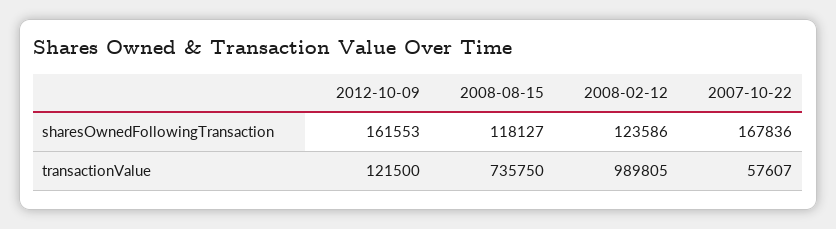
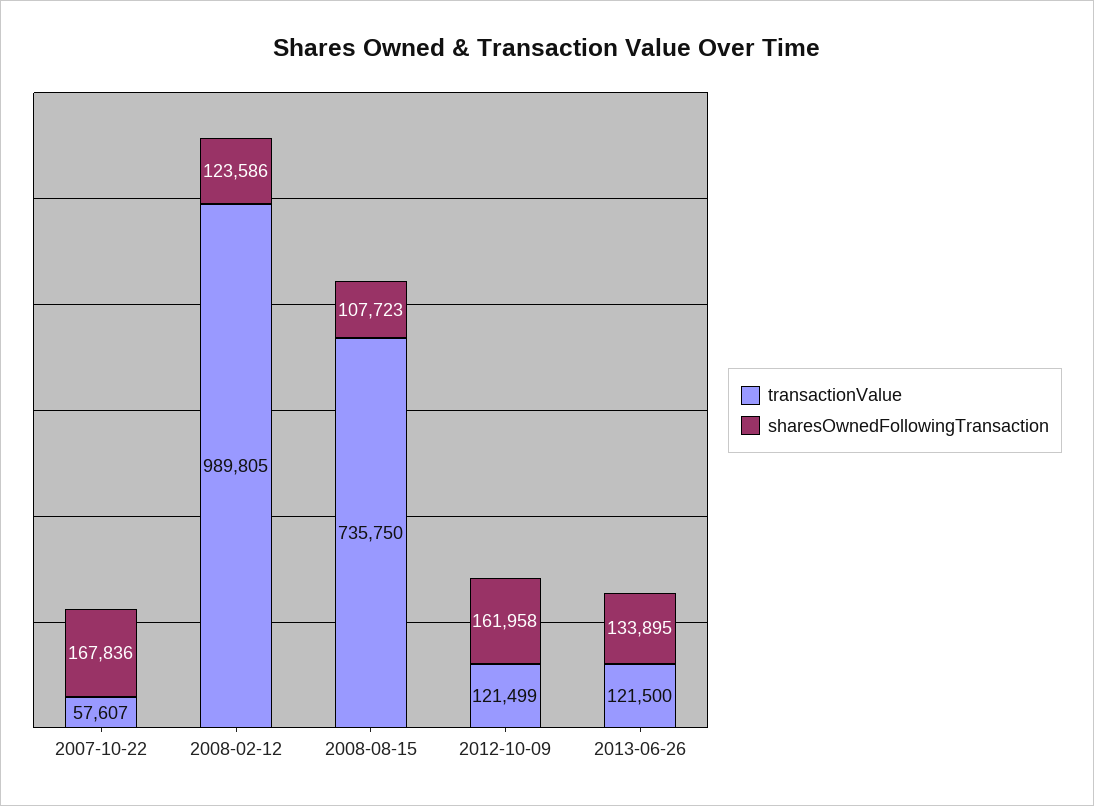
sharesOwnedFollowingTransaction, 2012-10-09: 161553 -> 161958
sharesOwnedFollowingTransaction, 2008-08-15: 118127 -> 107723
transactionValue, 2012-10-09: 121500 -> 121499
transactionValue, 2013-06-26: none -> 121500
sharesOwnedFollowingTransaction, 2013-06-26: none -> 133895

